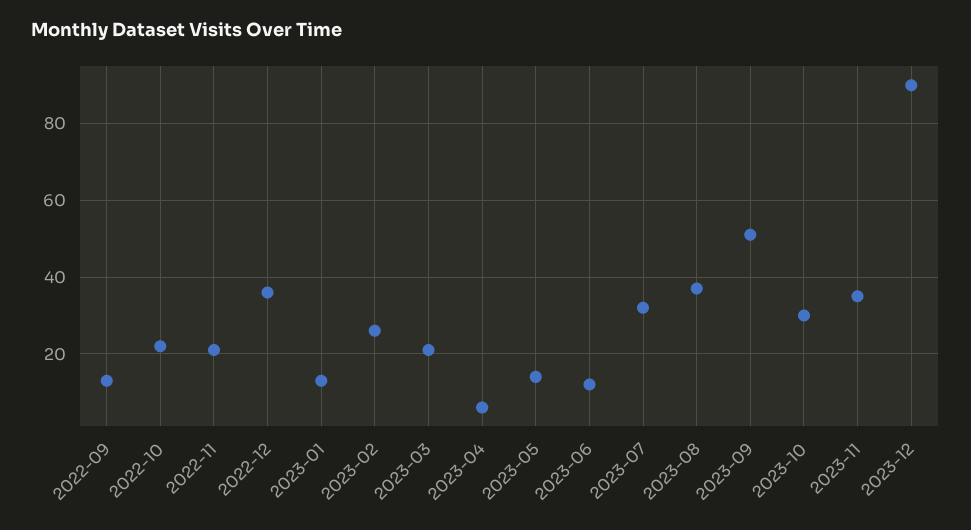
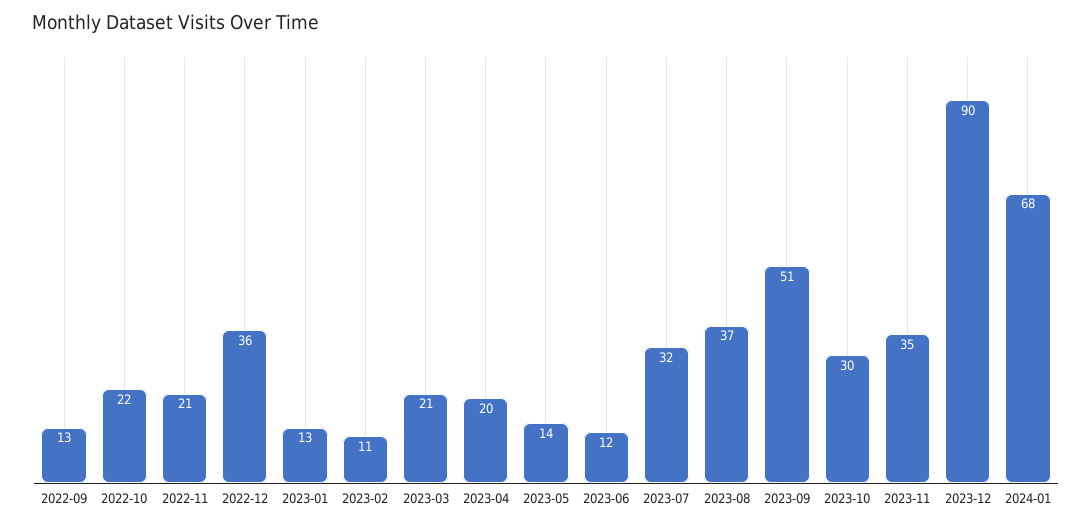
2023-02: 25 -> 11
2023-04: 5 -> 20
2024-01: none -> 68

